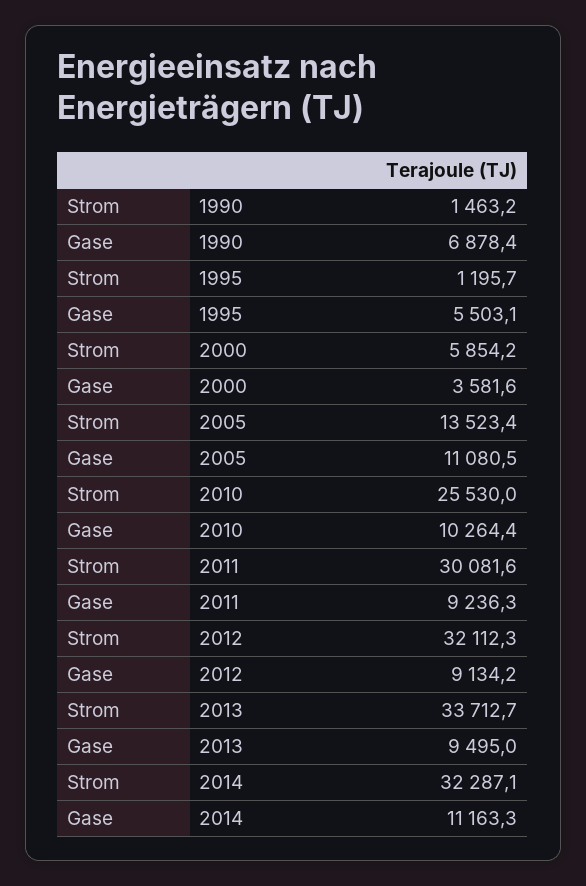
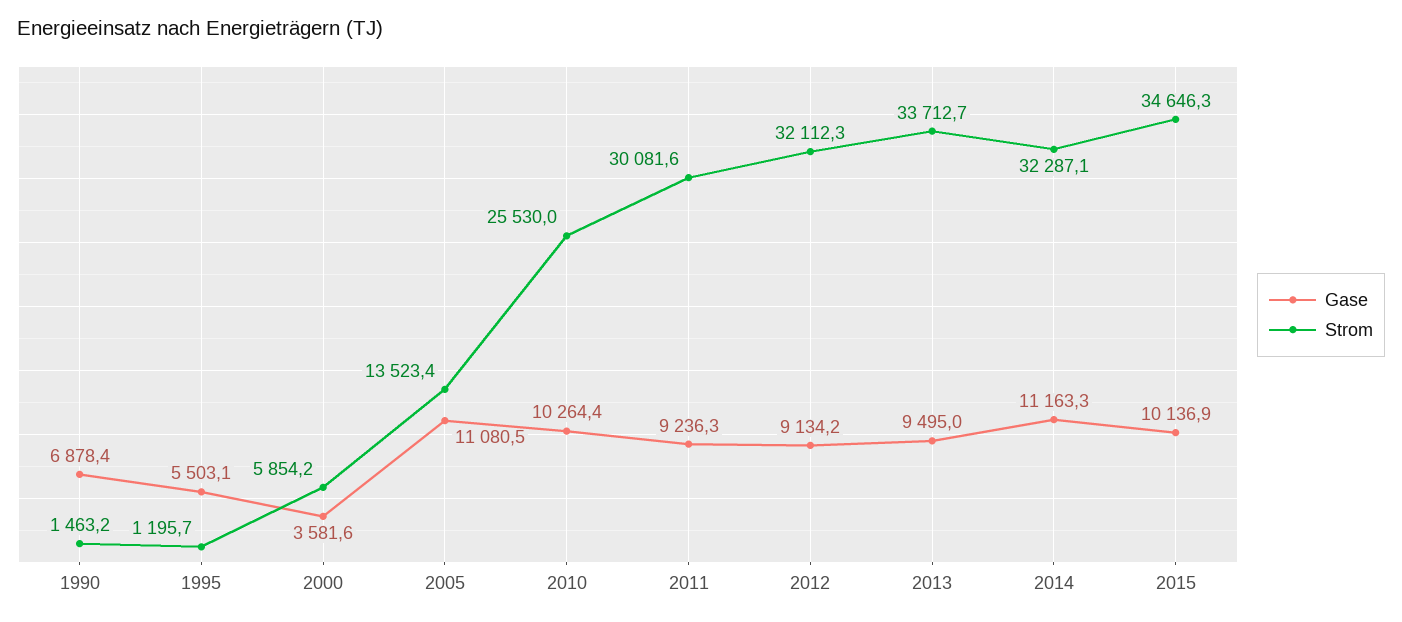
Gase, 2015: none -> 10136.9
Strom, 2015: none -> 34646.3

